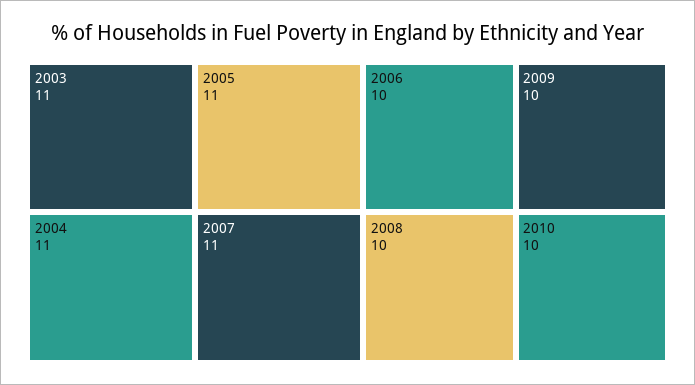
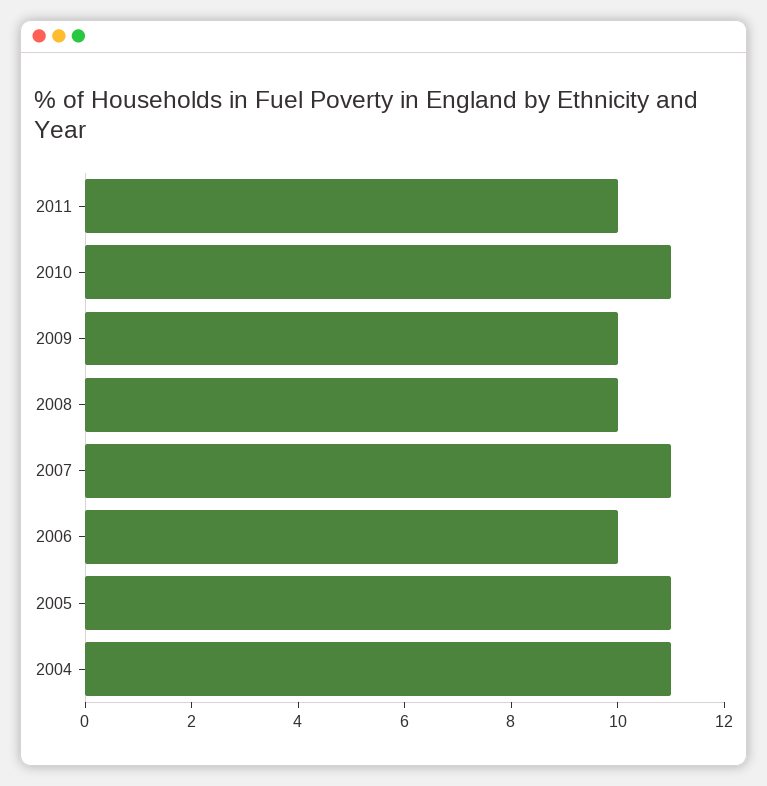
2003: 11 -> none
2010: 10 -> 11
2011: none -> 10

